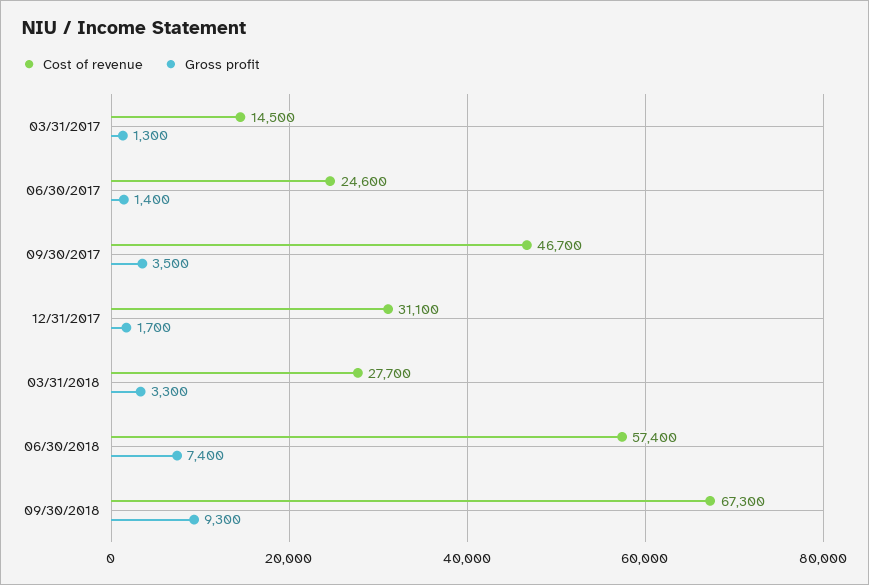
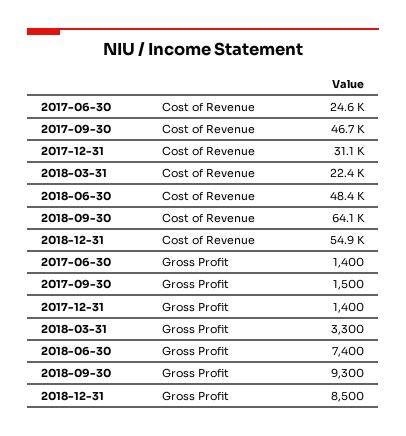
Cost of revenue, 03/31/2017: 14500 -> none
Gross profit, 03/31/2017: 1300 -> none
Gross profit, 09/30/2017: 3500 -> 1500
Gross profit, 12/31/2017: 1700 -> 1400
Cost of revenue, 03/31/2018: 27700 -> 22400
Cost of revenue, 06/30/2018: 57400 -> 48400
Cost of revenue, 09/30/2018: 67300 -> 64100
Cost of revenue, 2018-12-31: none -> 54900
Gross profit, 2018-12-31: none -> 8500

